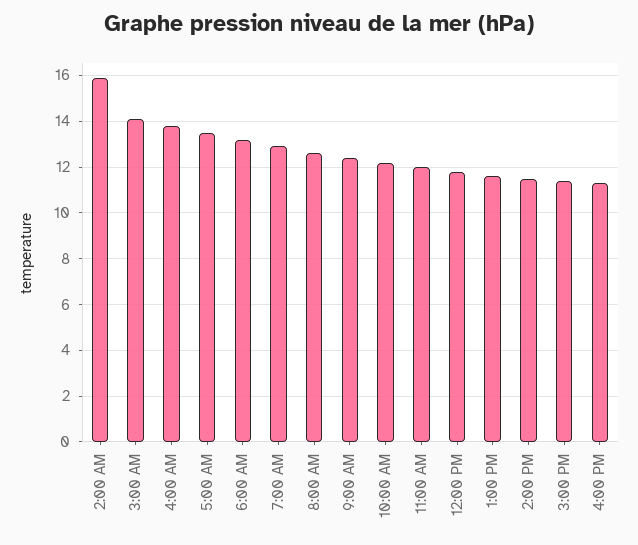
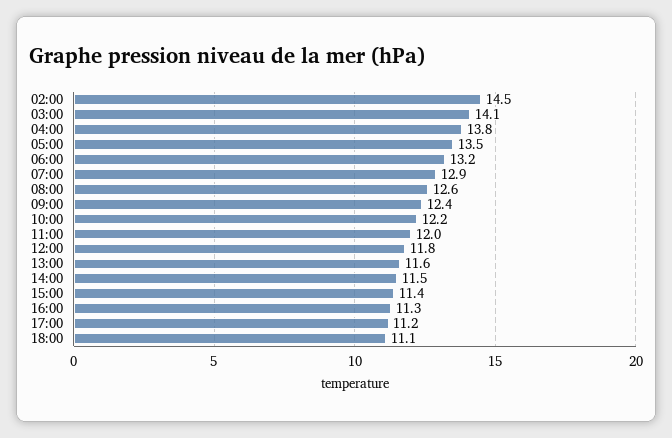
2:00 AM: 16 -> 14.5
17:00: none -> 11.2
18:00: none -> 11.1

